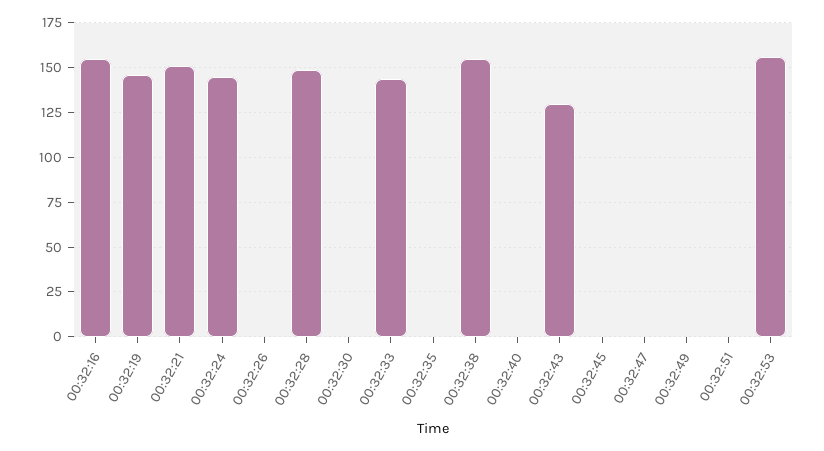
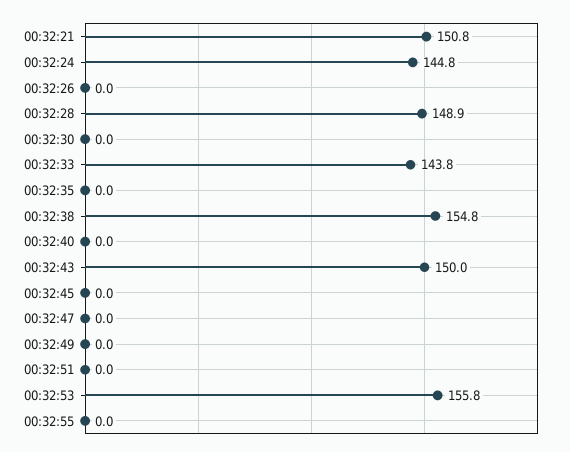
00:32:16: 155 -> none
00:32:19: 145 -> none
00:32:43: 130 -> 150
00:32:55: none -> 0

